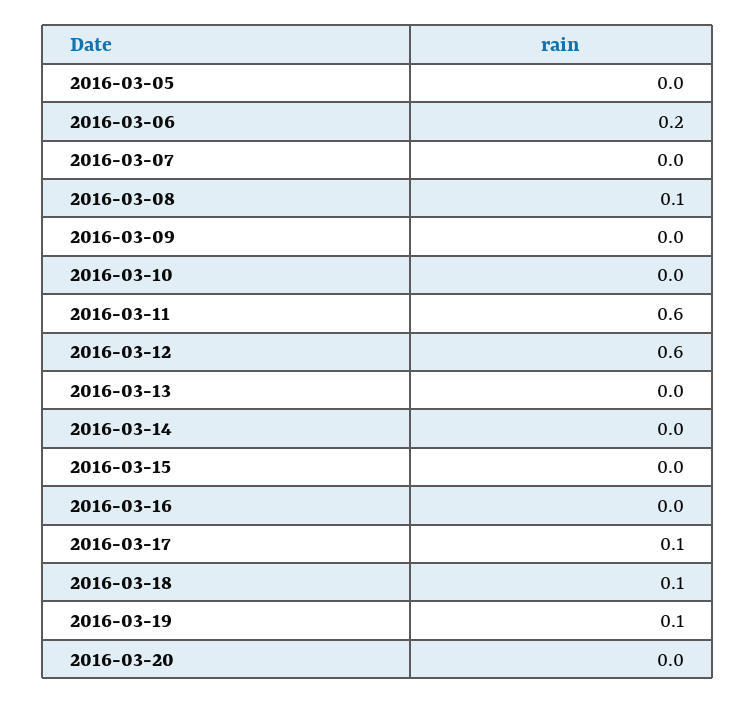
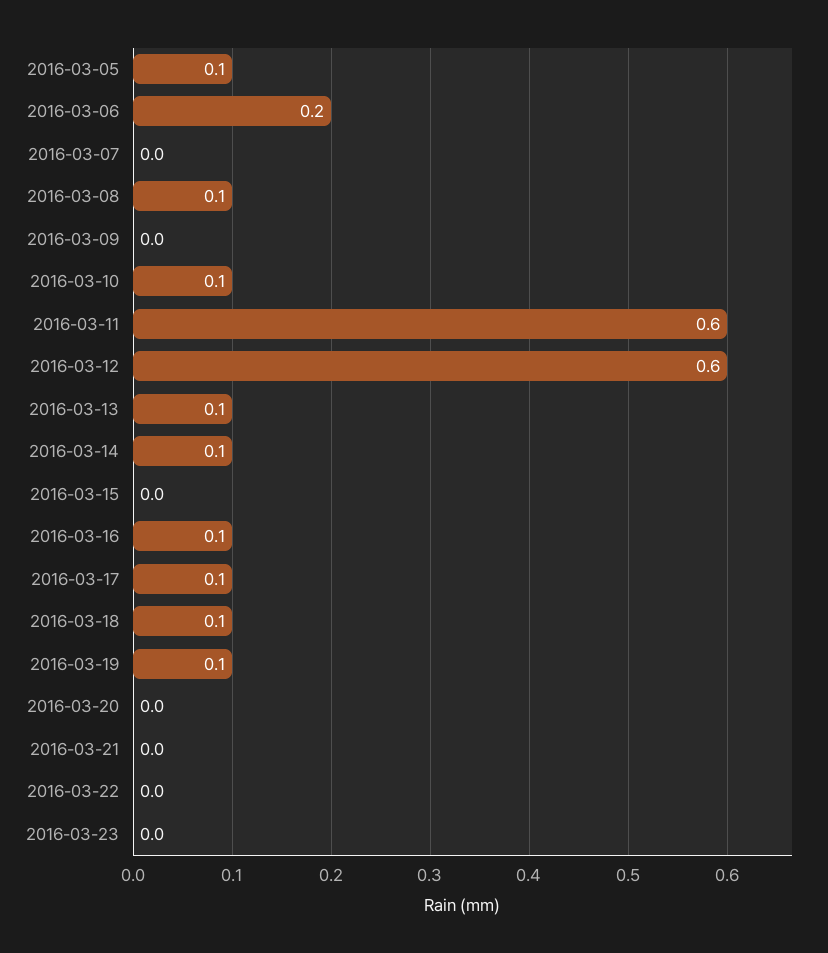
2016-03-05: 0 -> 0.1
2016-03-10: 0 -> 0.1
2016-03-13: 0 -> 0.1
2016-03-14: 0 -> 0.1
2016-03-16: 0 -> 0.1
2016-03-21: none -> 0
2016-03-22: none -> 0
2016-03-23: none -> 0

